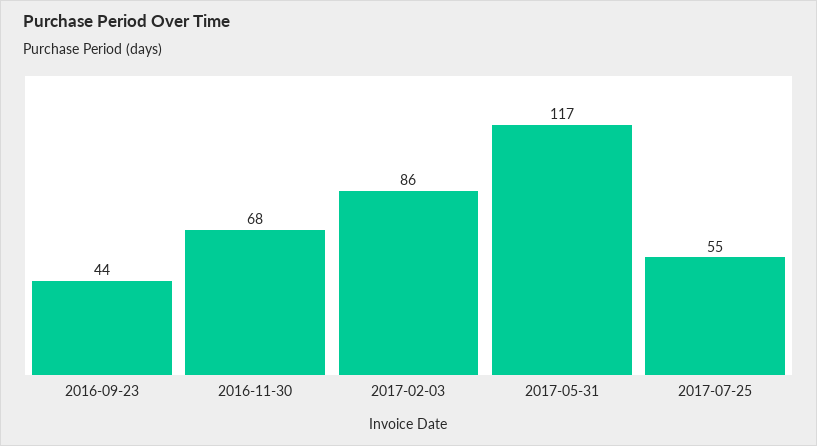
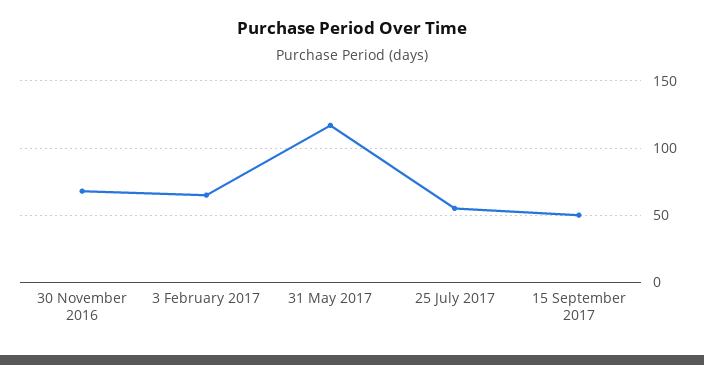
2016-09-23: 44 -> none
2017-02-03: 86 -> 65
15 September 2017: none -> 50

